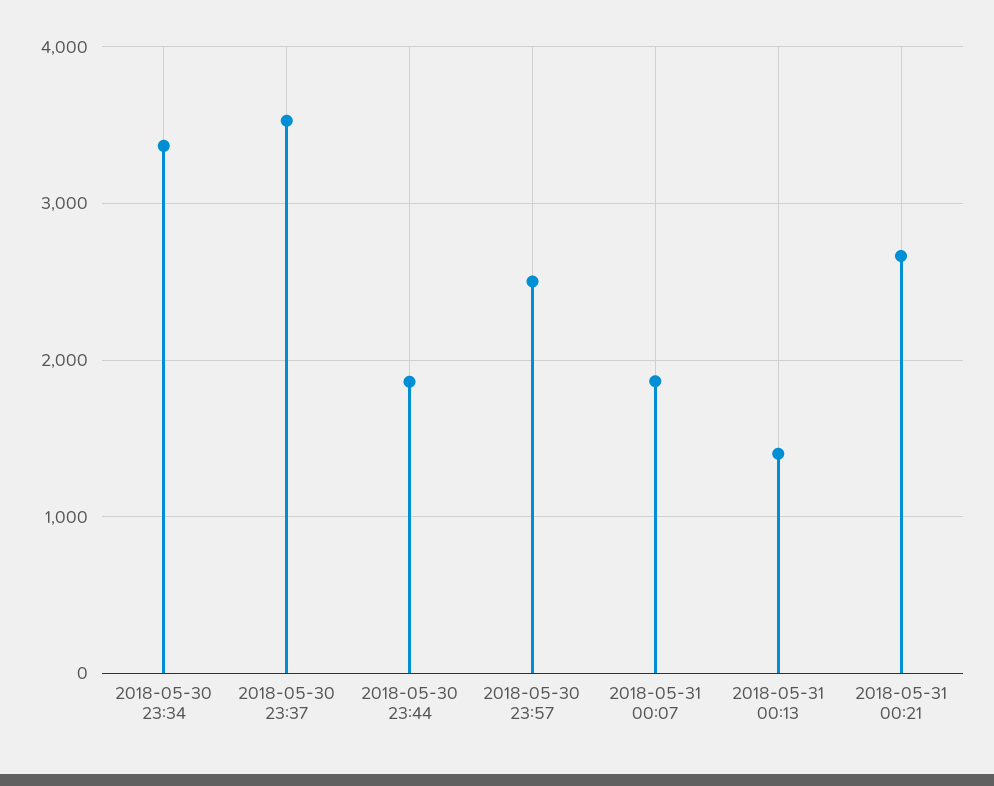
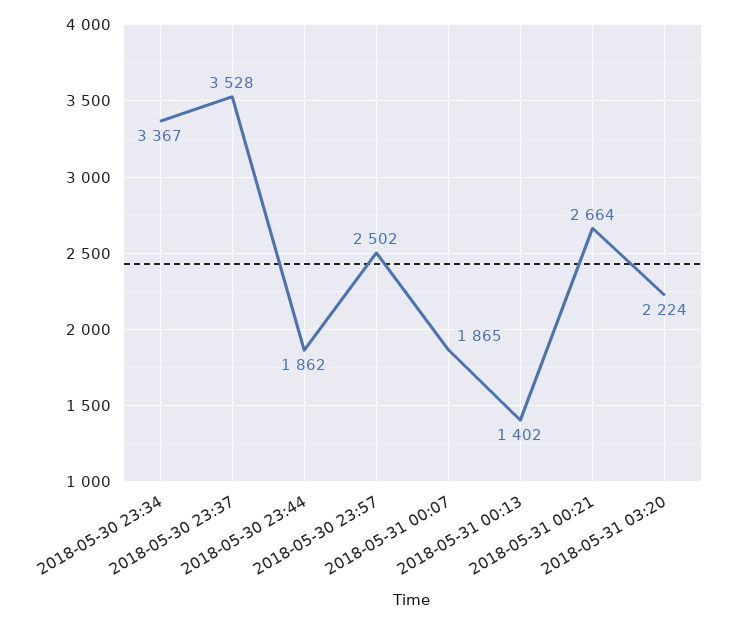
2018-05-31 03:20: none -> 2224

